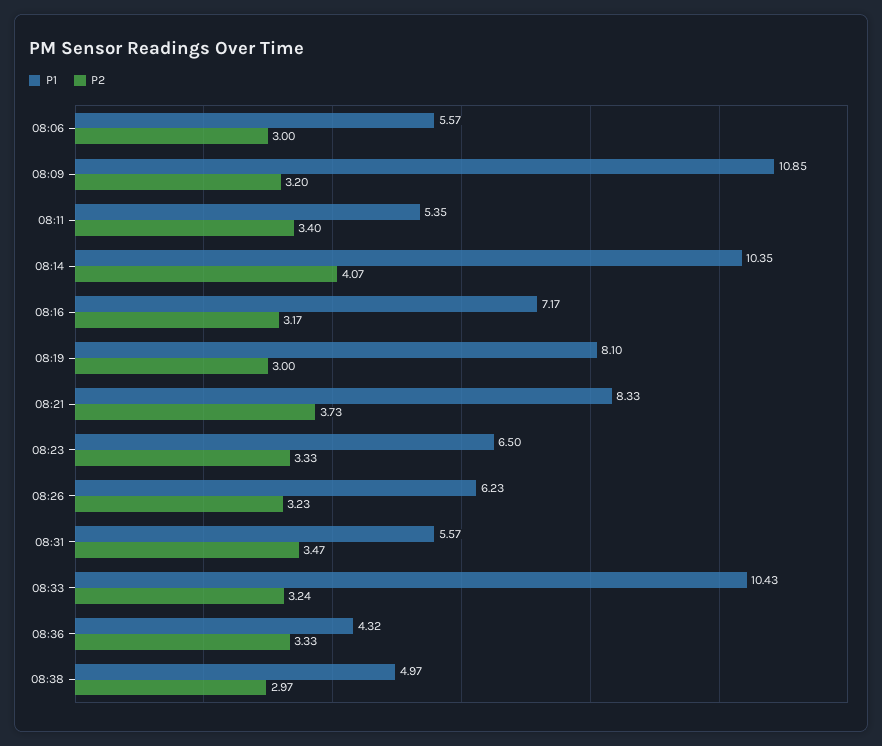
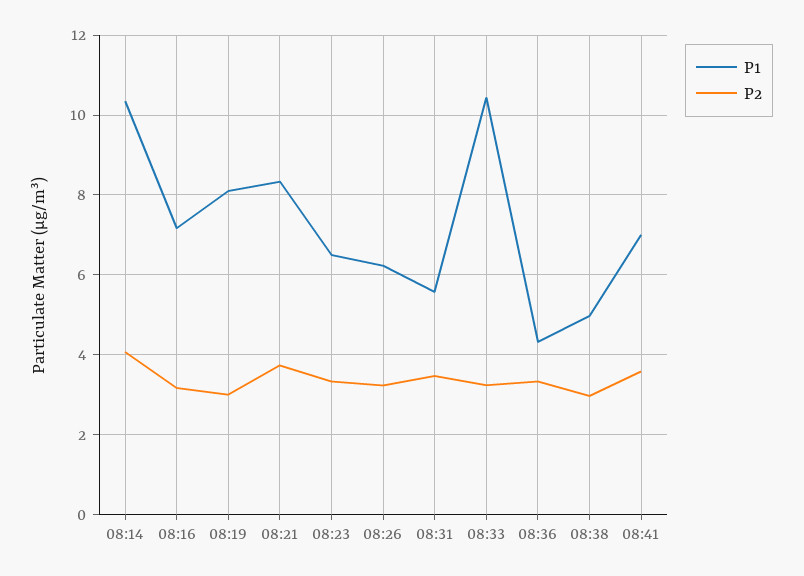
P1, 08:06: 5.57 -> none
P2, 08:06: 3 -> none
P1, 08:09: 10.85 -> none
P2, 08:09: 3.2 -> none
P1, 08:11: 5.35 -> none
P2, 08:11: 3.4 -> none
P1, 08:41: none -> 7
P2, 08:41: none -> 3.6

